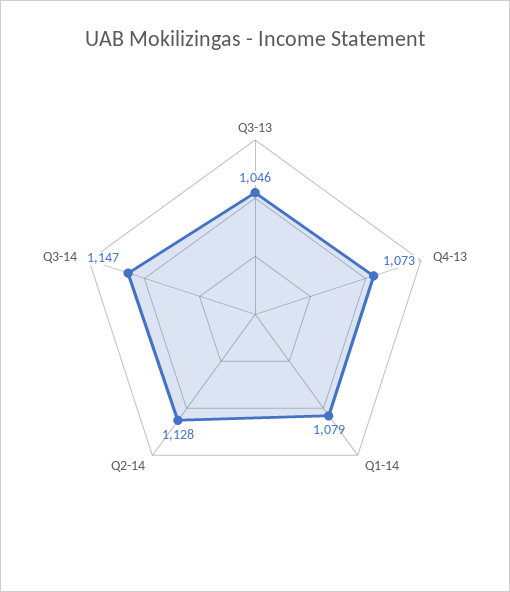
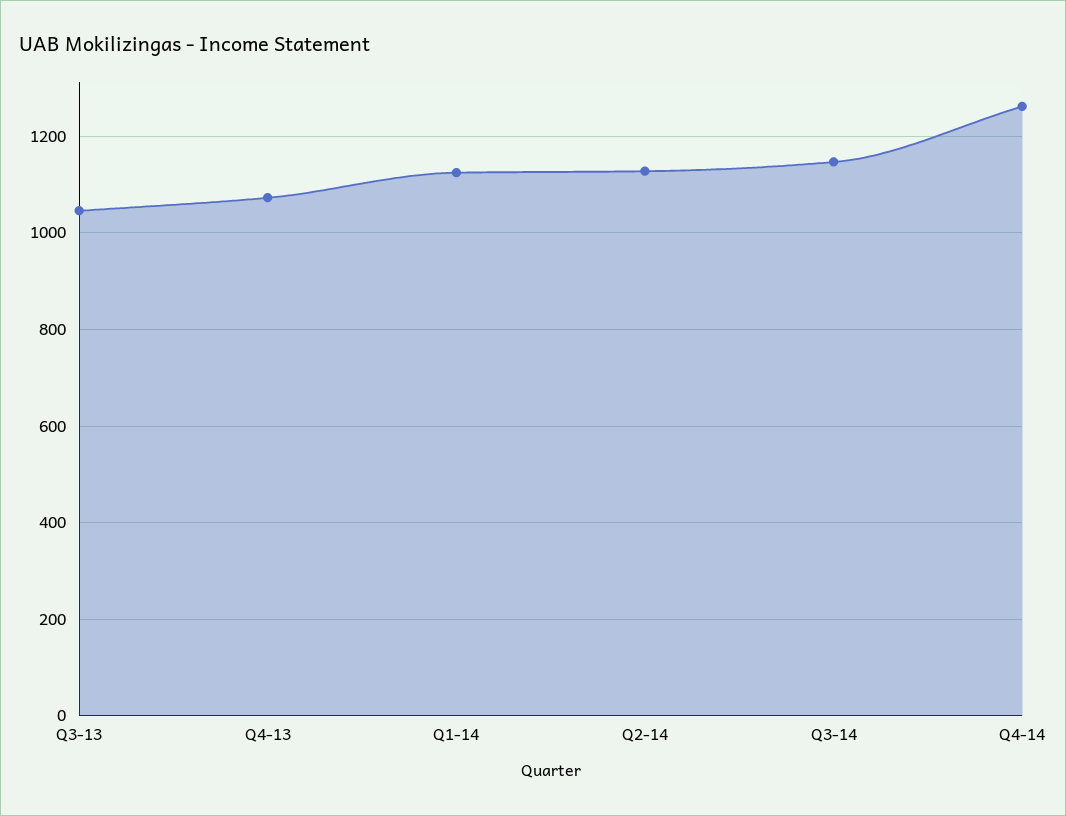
Q1-14: 1079 -> 1120
Q4-14: none -> 1260

